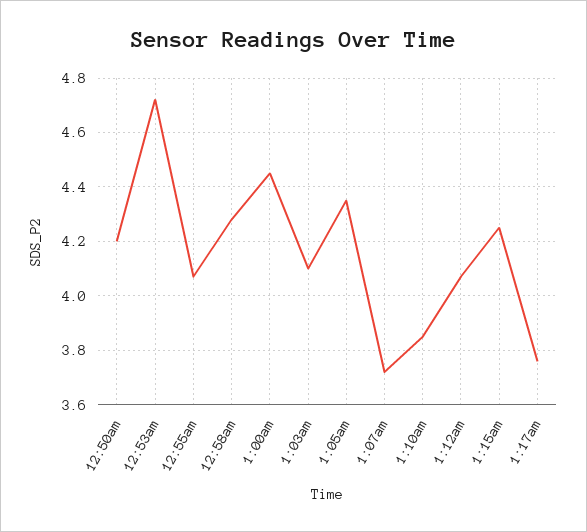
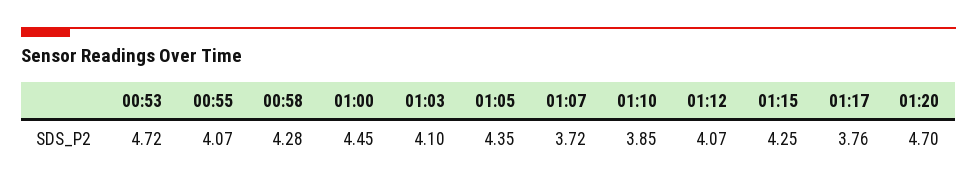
12:50am: 4.2 -> none
01:20: none -> 4.7

